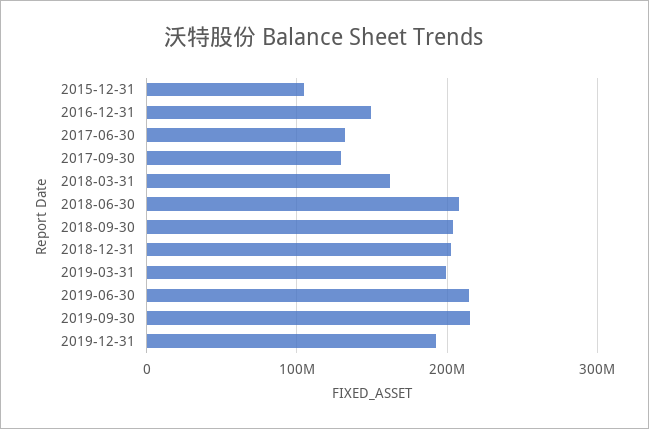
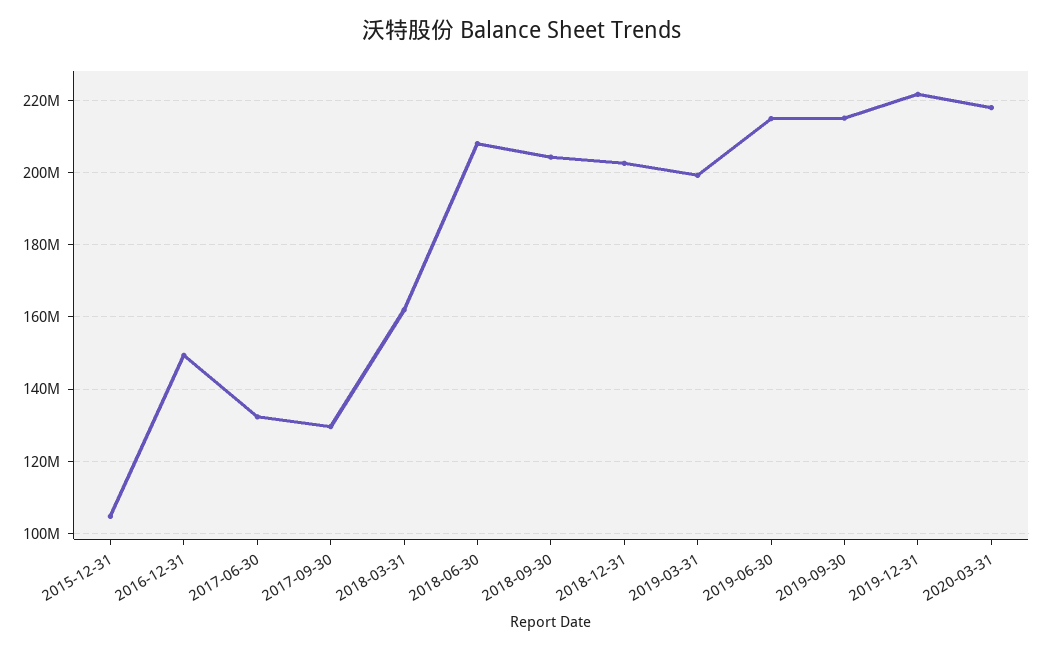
2019-12-31: 190000000 -> 222000000
2020-03-31: none -> 218000000

